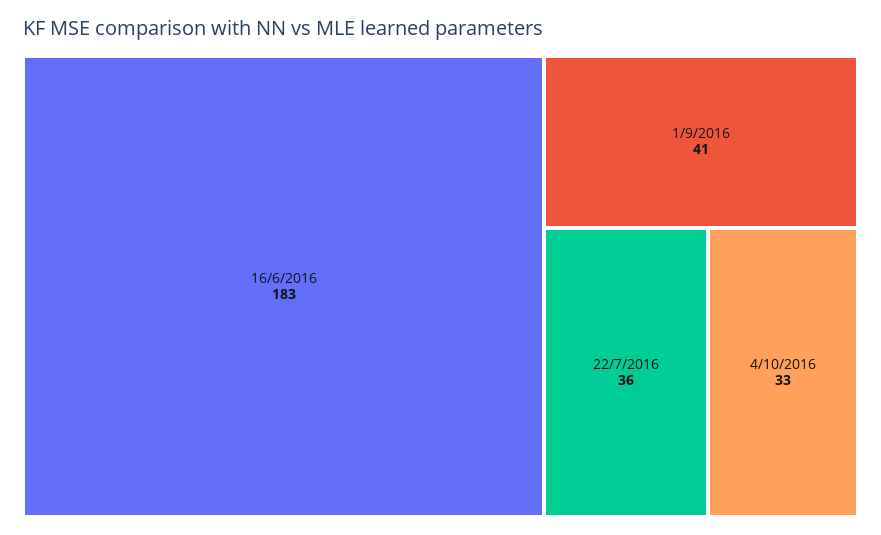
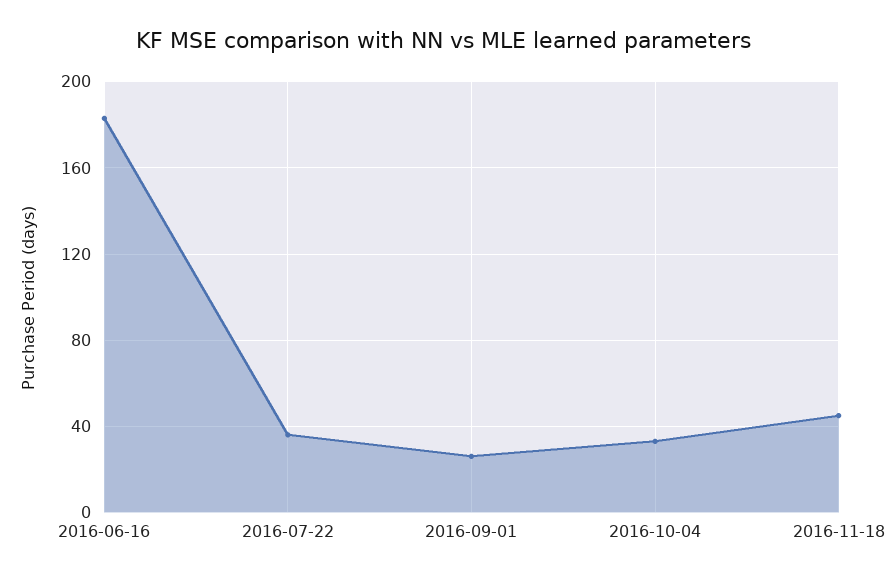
1/9/2016: 41 -> 25
2016-11-18: none -> 45

